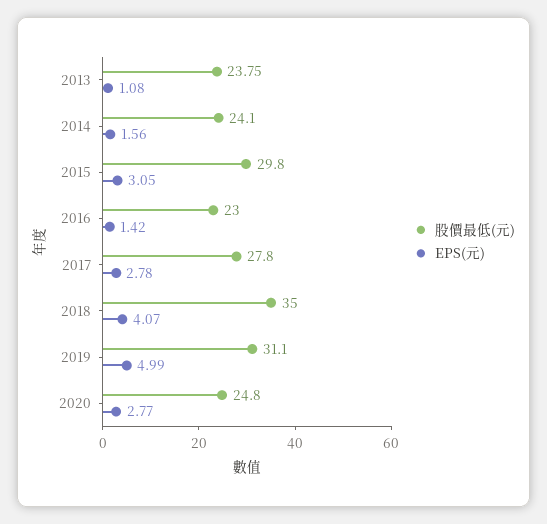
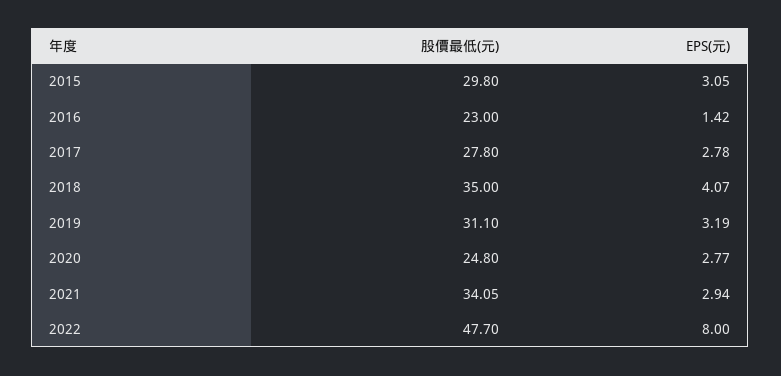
股價最低(元), 2013: 23.75 -> none
EPS(元), 2013: 1.08 -> none
股價最低(元), 2014: 24.1 -> none
EPS(元), 2014: 1.56 -> none
EPS(元), 2019: 4.99 -> 3.19
股價最低(元), 2021: none -> 34.05
EPS(元), 2021: none -> 2.94
股價最低(元), 2022: none -> 47.7
EPS(元), 2022: none -> 8

